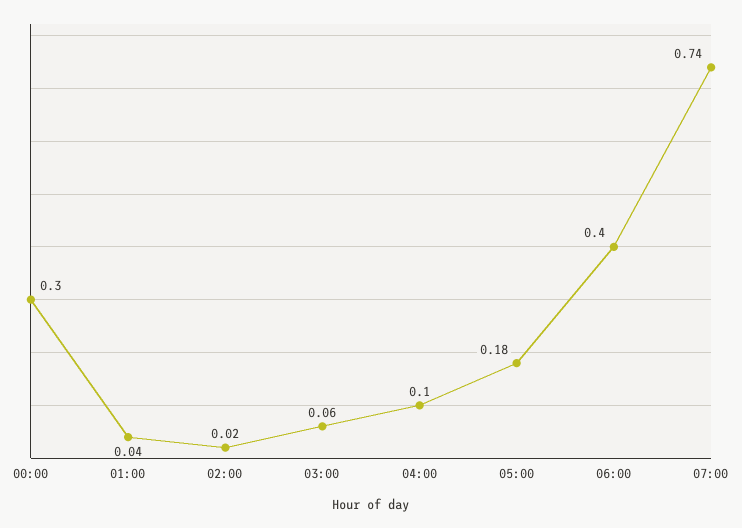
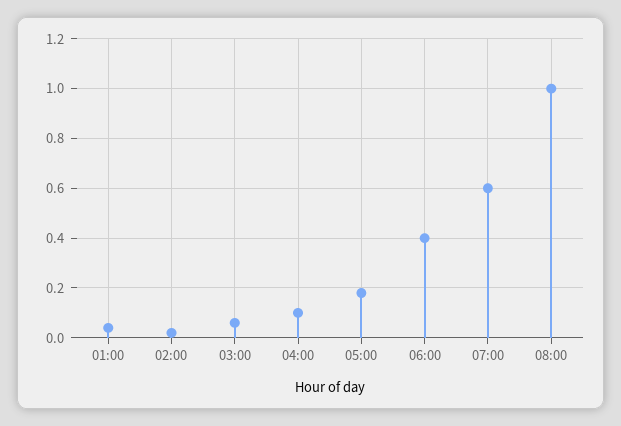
00:00: 0.3 -> none
07:00: 0.74 -> 0.6
08:00: none -> 1

